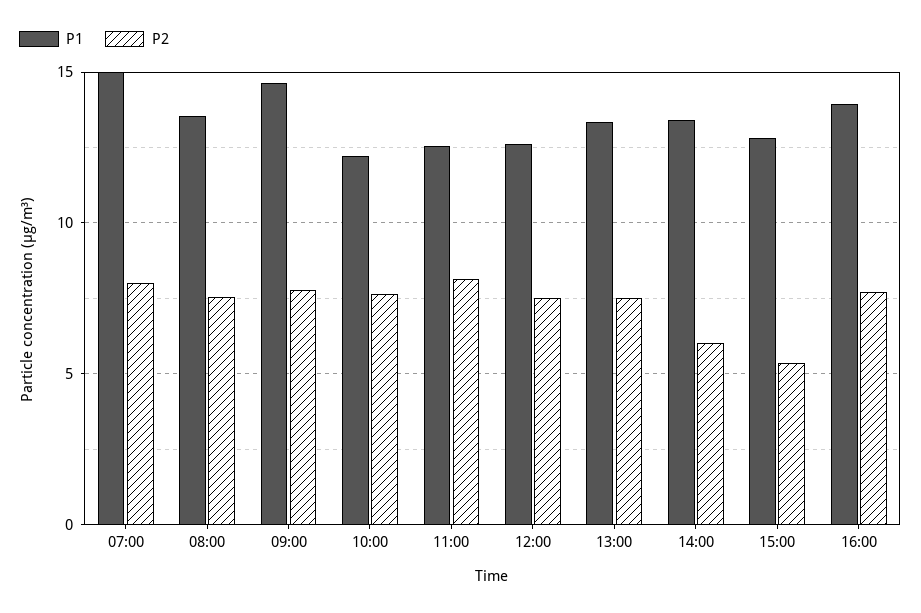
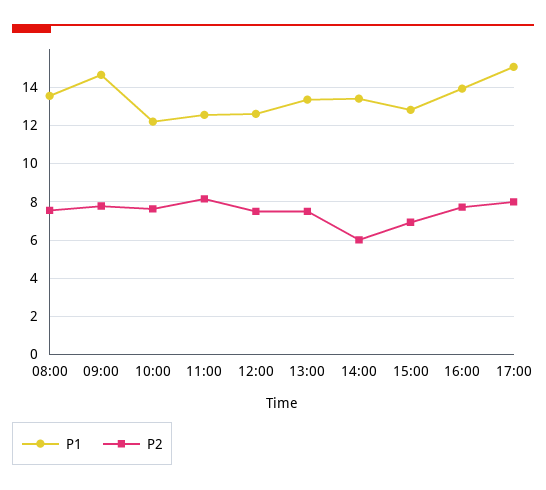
P1, 07:00: 15 -> none
P2, 07:00: 8 -> none
P2, 15:00: 5.5 -> 7
P1, 17:00: none -> 15
P2, 17:00: none -> 8

